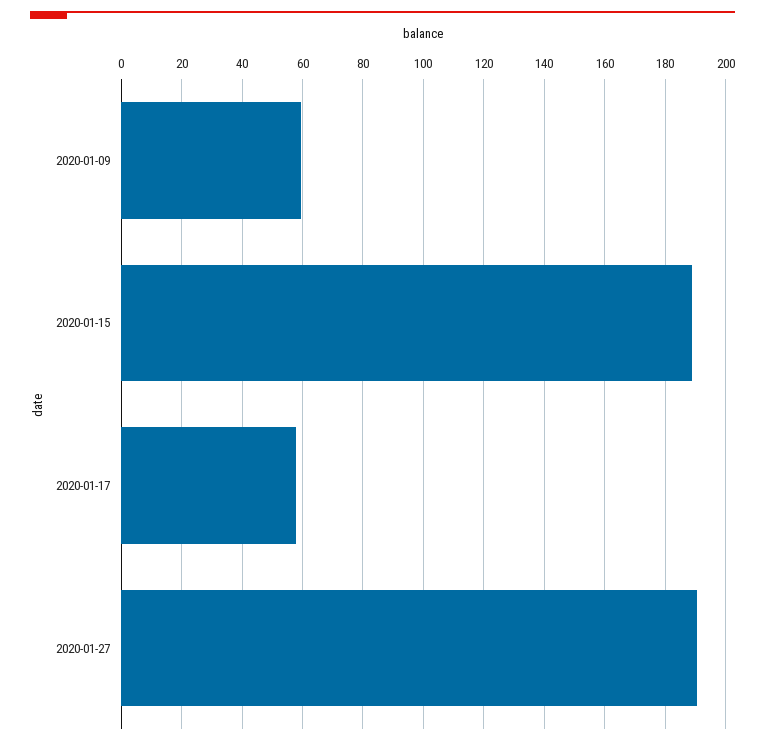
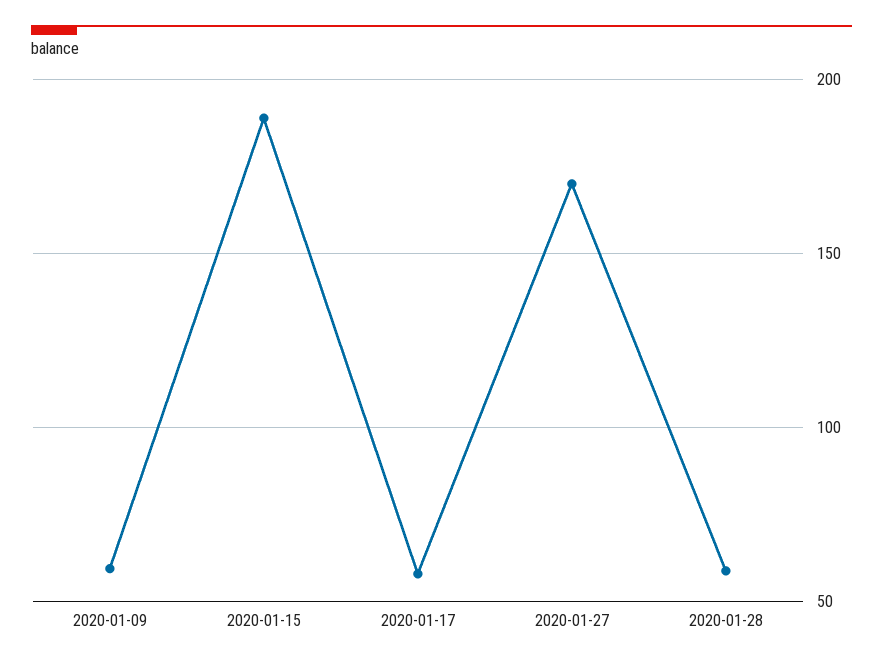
2020-01-27: 190 -> 170
2020-01-28: none -> 60

